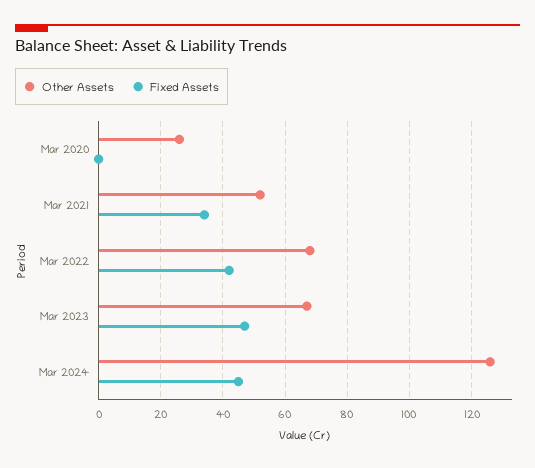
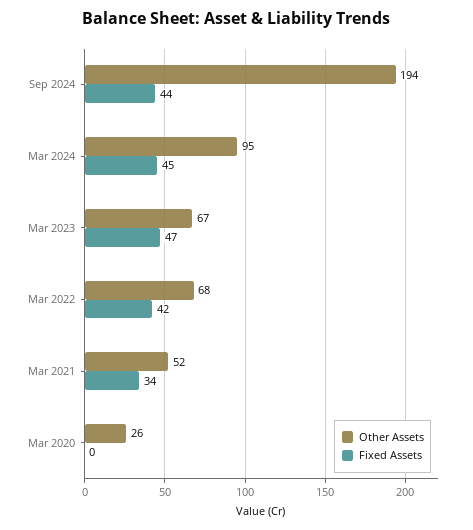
Other Assets, Mar 2024: 125 -> 95
Other Assets, Sep 2024: none -> 194
Fixed Assets, Sep 2024: none -> 44

